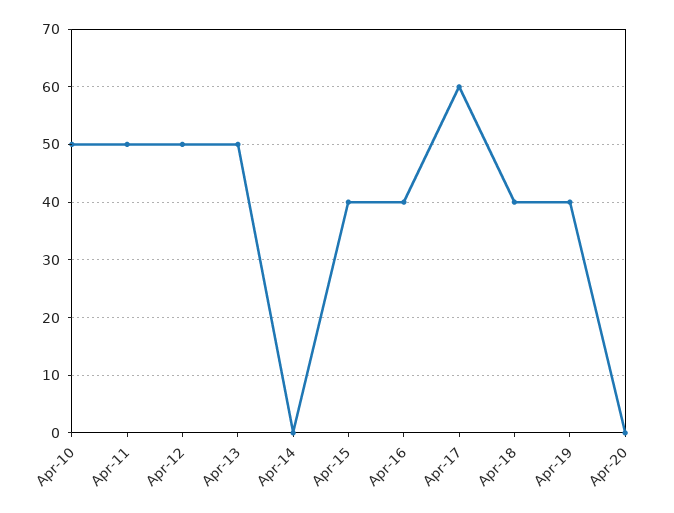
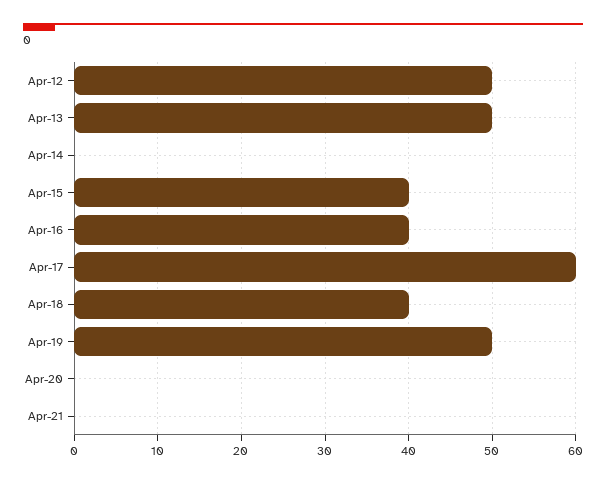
Apr-10: 50 -> none
Apr-11: 50 -> none
Apr-19: 40 -> 50
Apr-21: none -> 0

